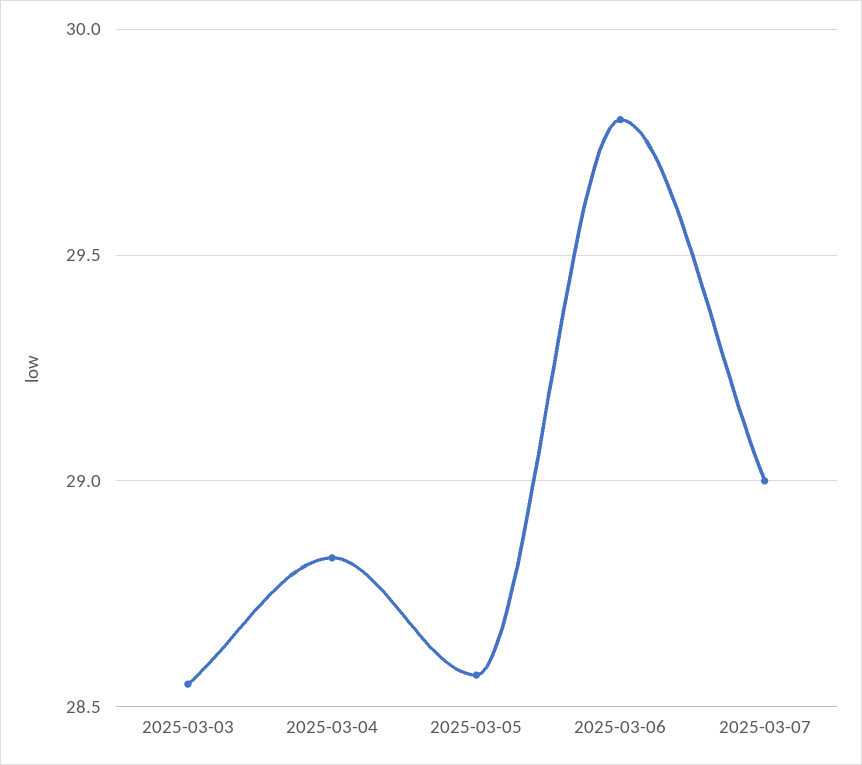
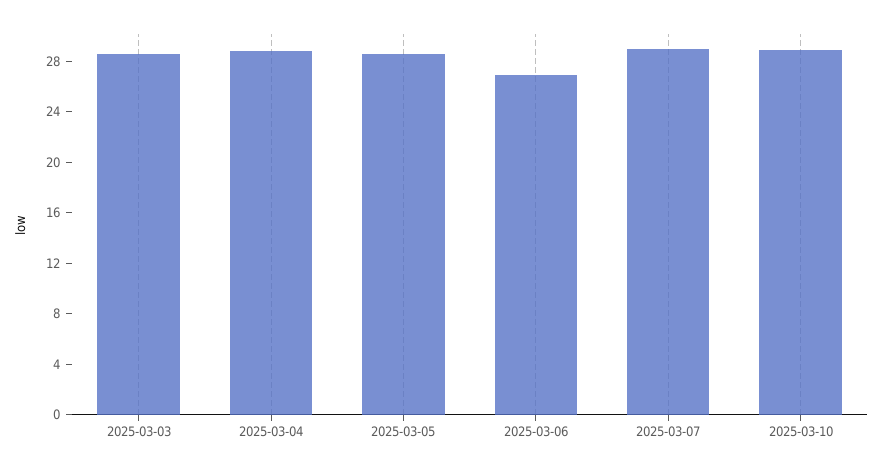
2025-03-06: 29.8 -> 27
2025-03-10: none -> 29

